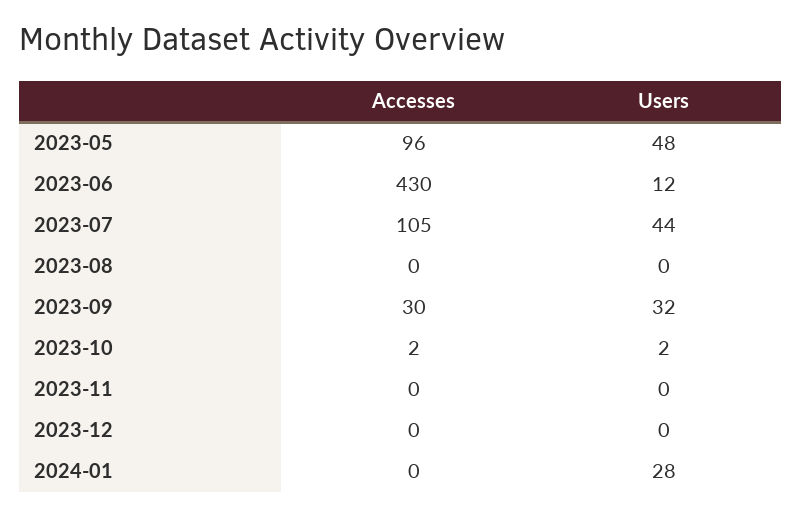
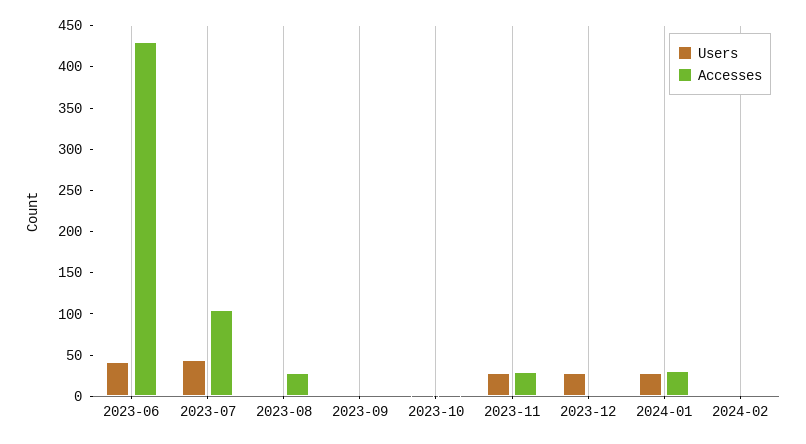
Accesses, 2023-05: 96 -> none
Users, 2023-05: 48 -> none
Users, 2023-06: 12 -> 40
Accesses, 2023-08: 0 -> 30
Accesses, 2023-09: 30 -> 0
Users, 2023-09: 32 -> 0
Accesses, 2023-11: 0 -> 30
Users, 2023-11: 0 -> 30
Users, 2023-12: 0 -> 30
Accesses, 2024-01: 0 -> 30
Users, 2024-02: none -> 0
Accesses, 2024-02: none -> 0

